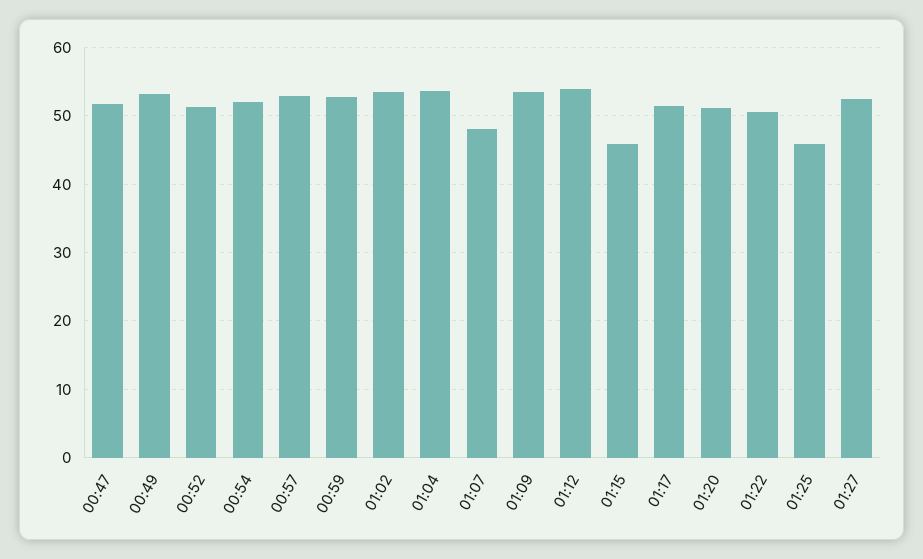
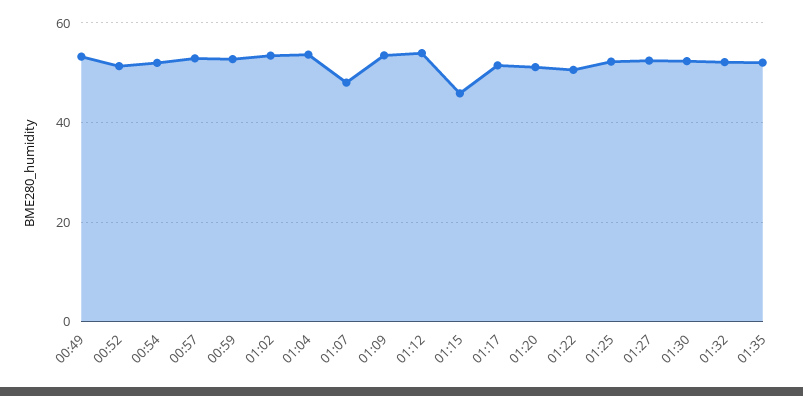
00:47: 52 -> none
01:25: 46 -> 52
01:30: none -> 52
01:32: none -> 52
01:35: none -> 52

